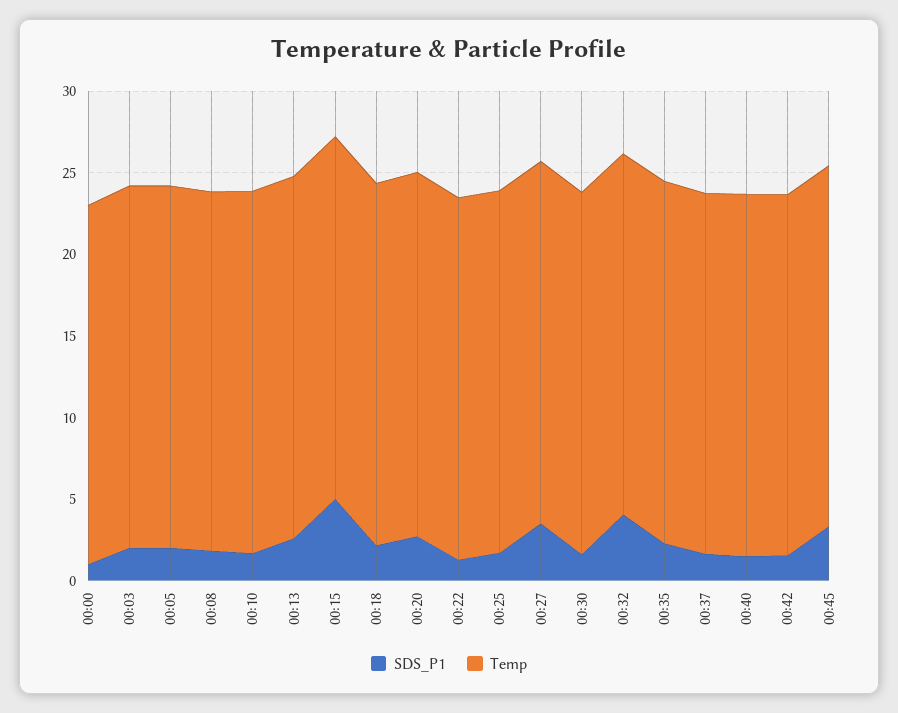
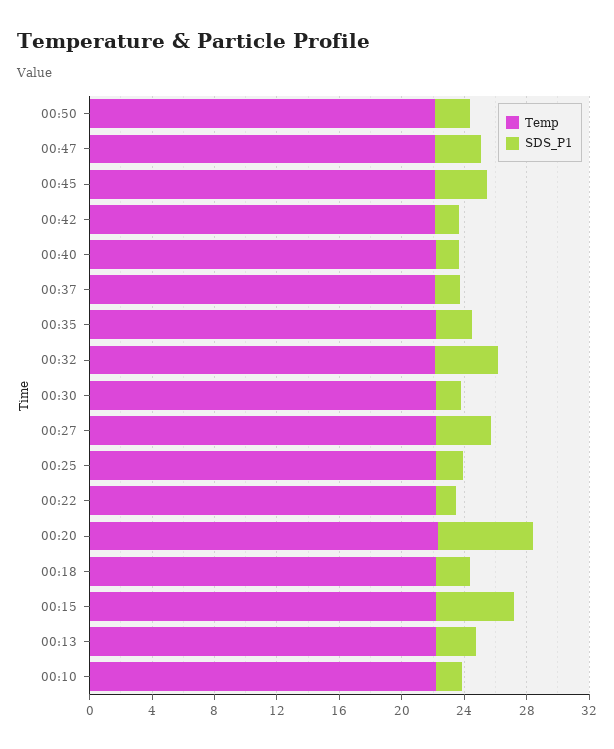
SDS_P1, 00:00: 1 -> none
Temp, 00:00: 22 -> none
SDS_P1, 00:03: 2 -> none
Temp, 00:03: 22 -> none
SDS_P1, 00:05: 2 -> none
Temp, 00:05: 22 -> none
SDS_P1, 00:08: 2 -> none
Temp, 00:08: 22 -> none
SDS_P1, 00:20: 3 -> 6
Temp, 00:50: none -> 22
SDS_P1, 00:50: none -> 2
Temp, 00:47: none -> 22
SDS_P1, 00:47: none -> 3

